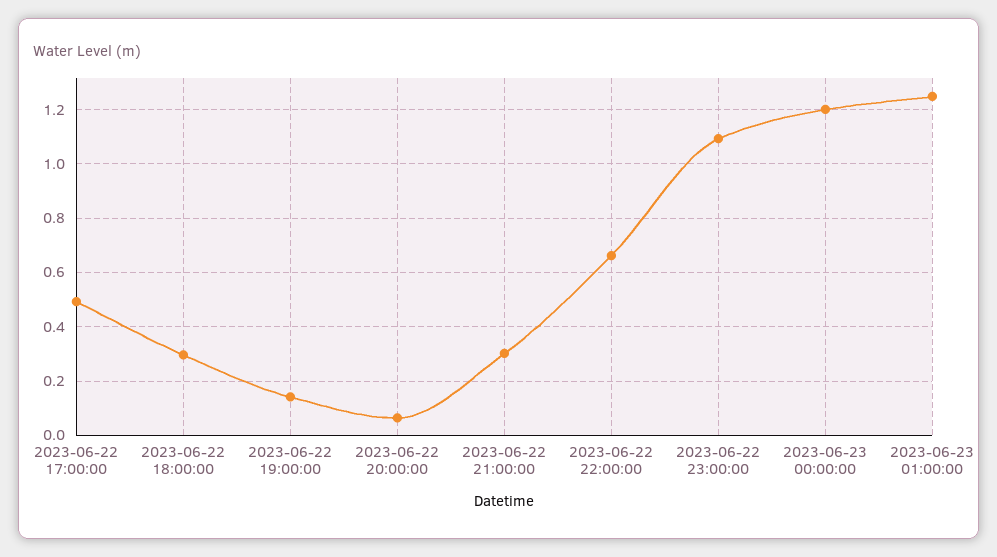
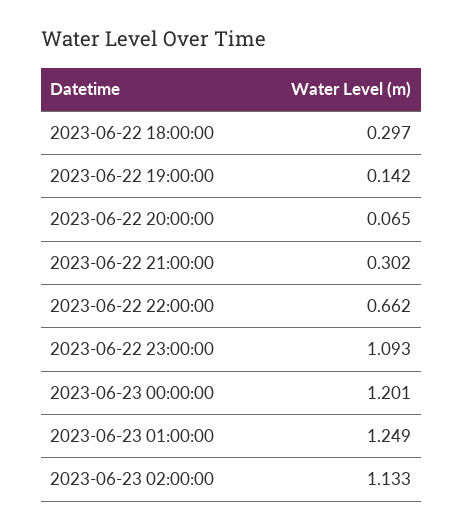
2023-06-22 17:00:00: 0.5 -> none
2023-06-23 02:00:00: none -> 1.133

